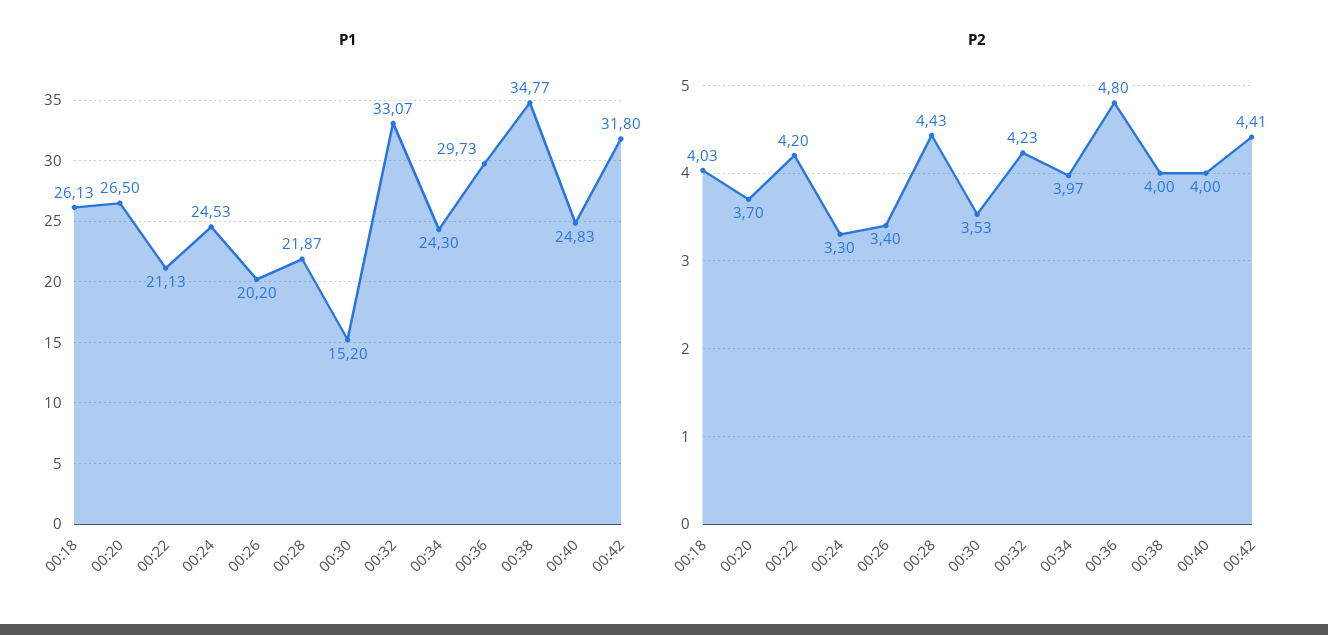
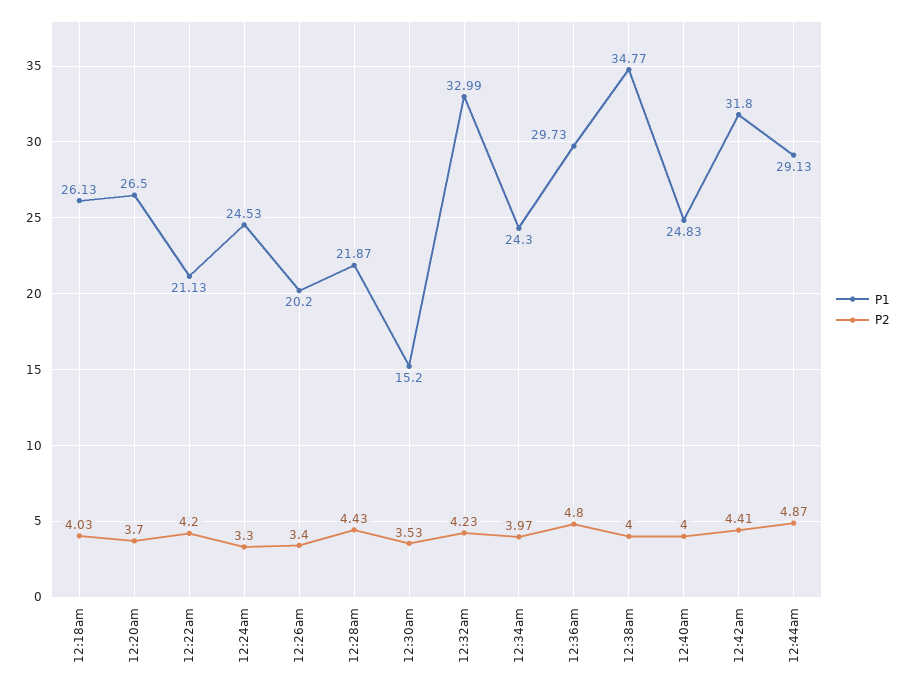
P1, 00:32: 33.07 -> 32.99
P1, 12:44am: none -> 29.13
P2, 12:44am: none -> 4.87

